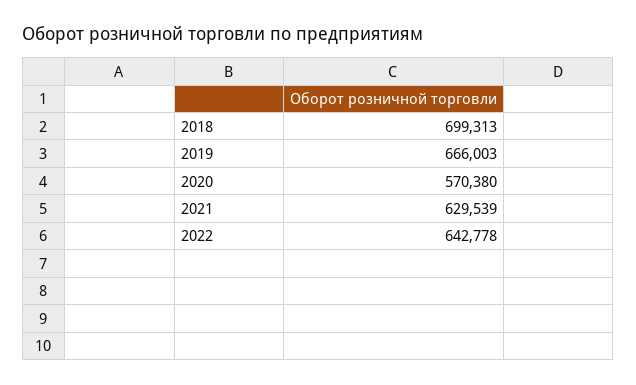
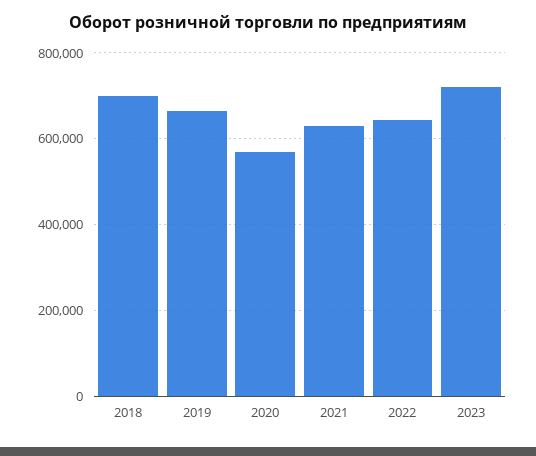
2023: none -> 720000

